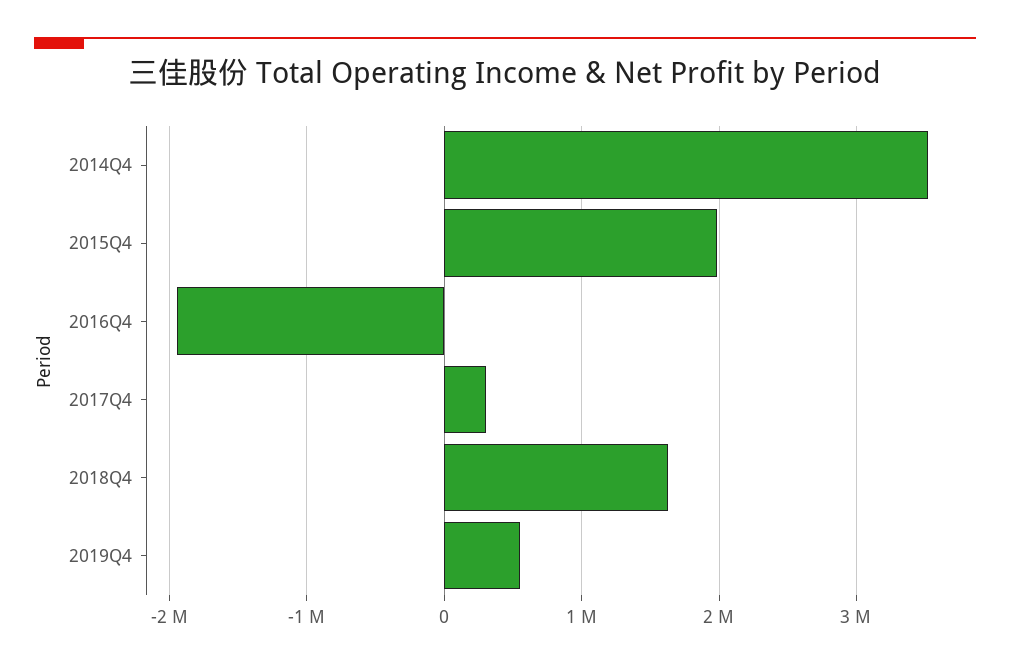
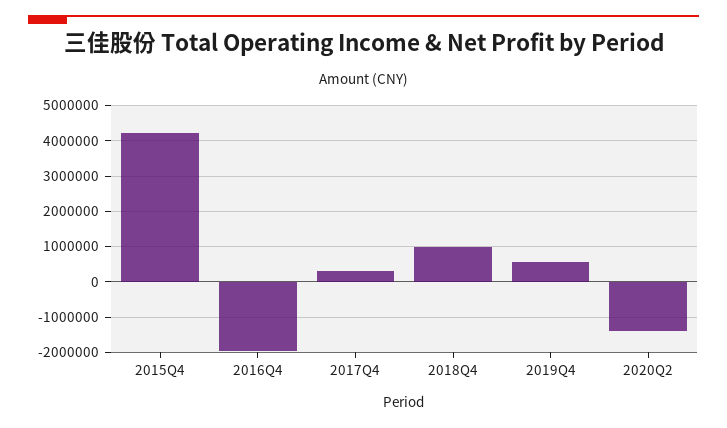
2014Q4: 3500000 -> none
2015Q4: 2000000 -> 4200000
2018Q4: 1600000 -> 1000000
2020Q2: none -> -1400000

